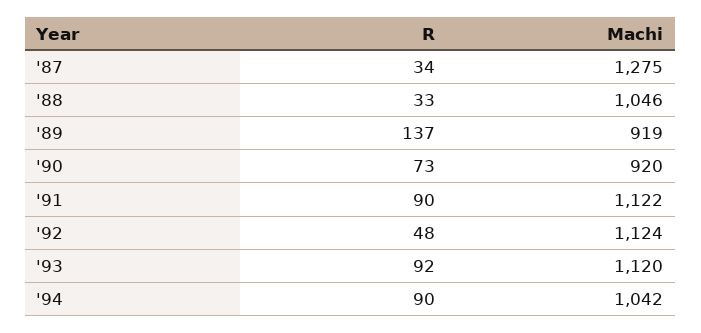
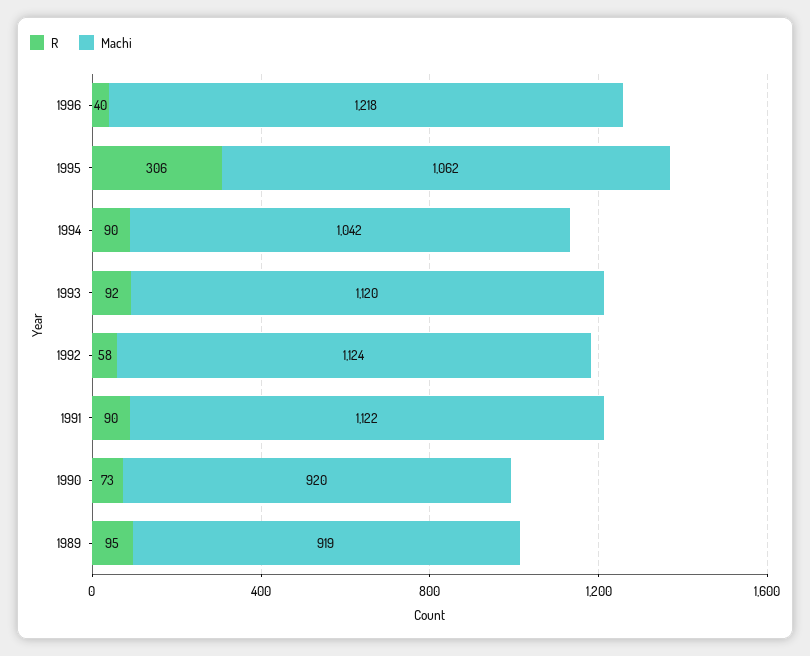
R, '87: 34 -> none
Machi, '87: 1275 -> none
R, '88: 33 -> none
Machi, '88: 1046 -> none
R, '89: 137 -> 95
R, '92: 48 -> 58
R, 1996: none -> 40
Machi, 1996: none -> 1218
R, 1995: none -> 306
Machi, 1995: none -> 1062

